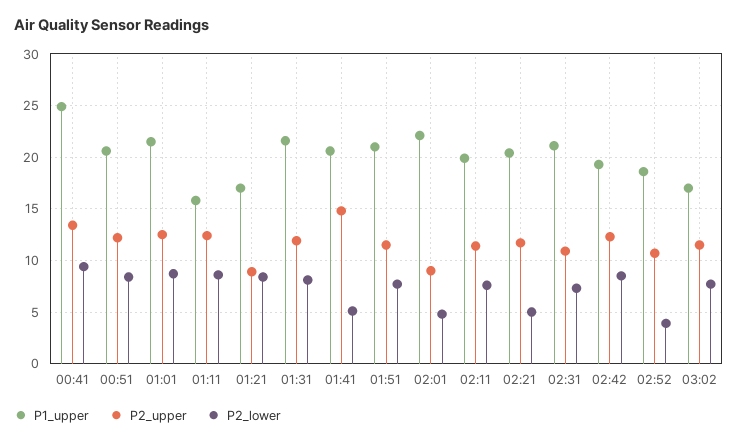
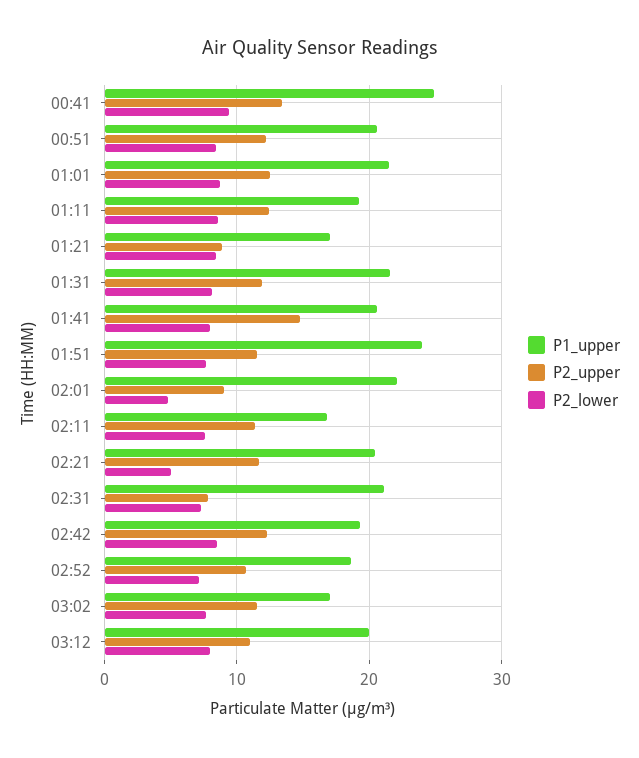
P1_upper, 01:11: 16 -> 19
P2_lower, 01:41: 5 -> 8
P1_upper, 01:51: 21 -> 24
P1_upper, 02:11: 20 -> 17
P2_upper, 02:31: 11 -> 8
P2_lower, 02:52: 4 -> 7
P1_upper, 03:12: none -> 20
P2_upper, 03:12: none -> 11
P2_lower, 03:12: none -> 8

